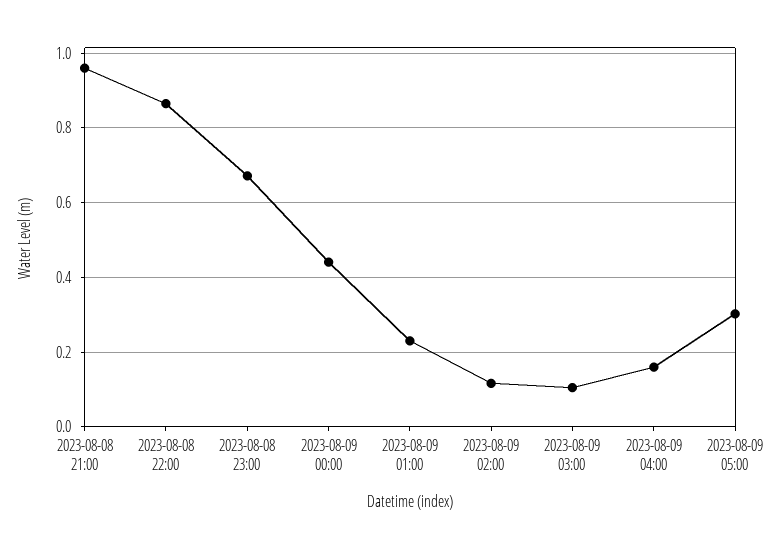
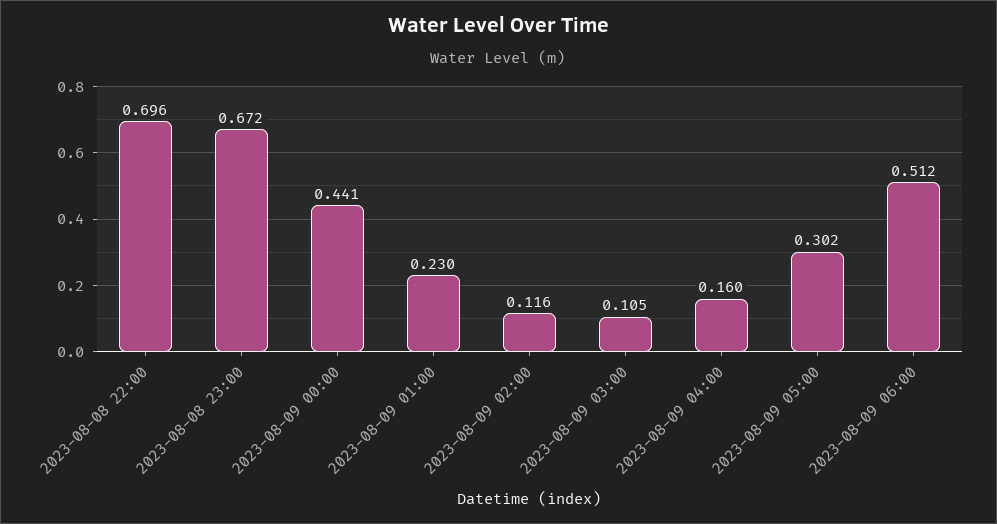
2023-08-08 21:00: 0.96 -> none
2023-08-08 22:00: 0.86 -> 0.696
2023-08-09 06:00: none -> 0.512

